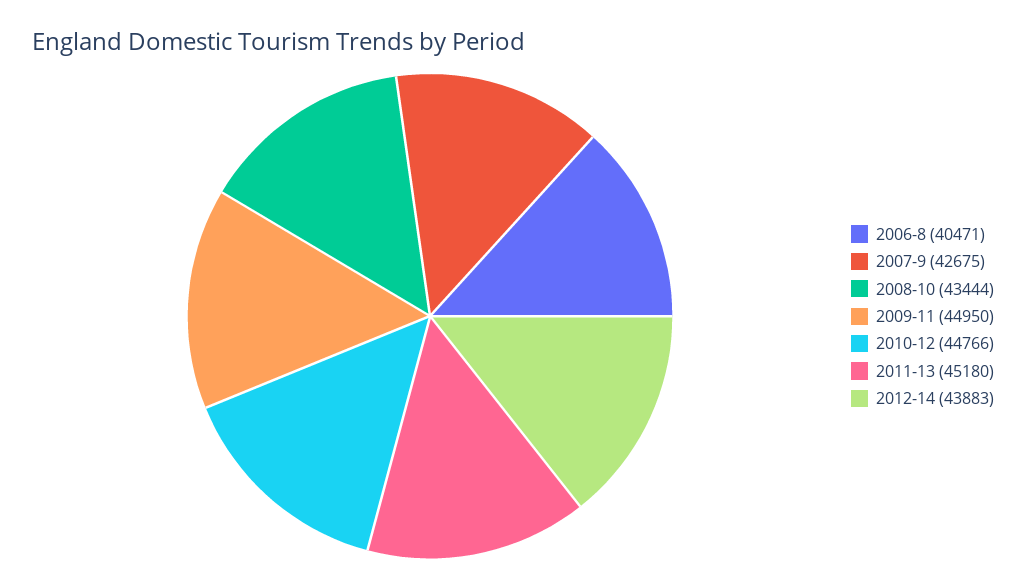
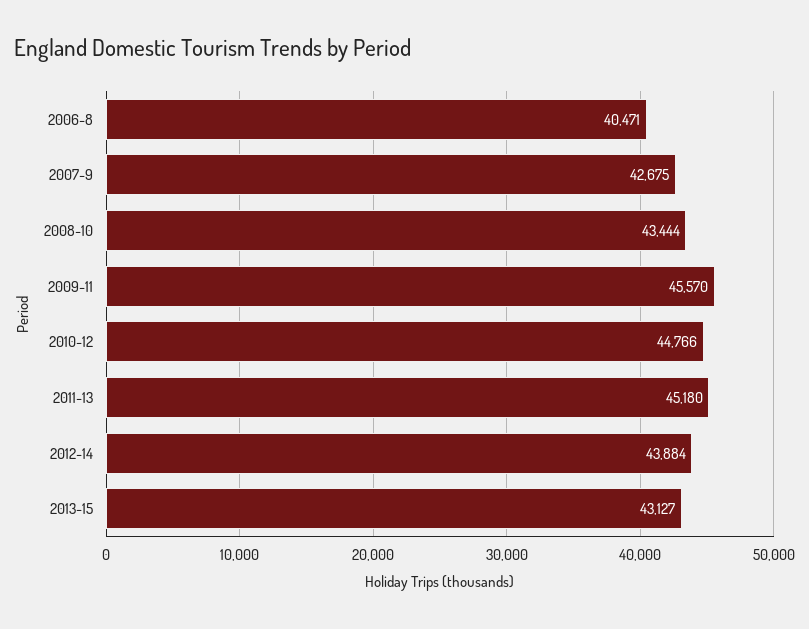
2009-11: 44950 -> 45570
2012-14: 43883 -> 43884
2013-15: none -> 43127

